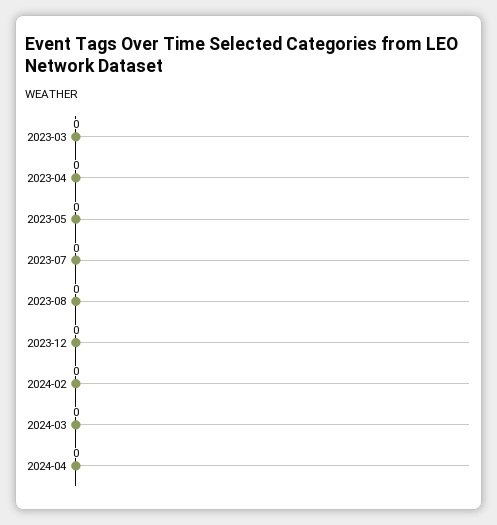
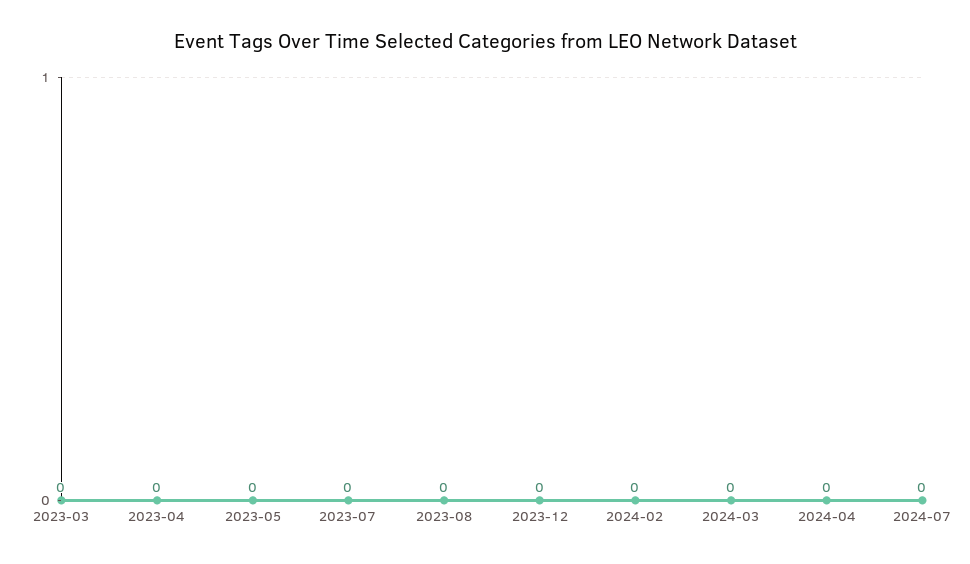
2024-07: none -> 0

